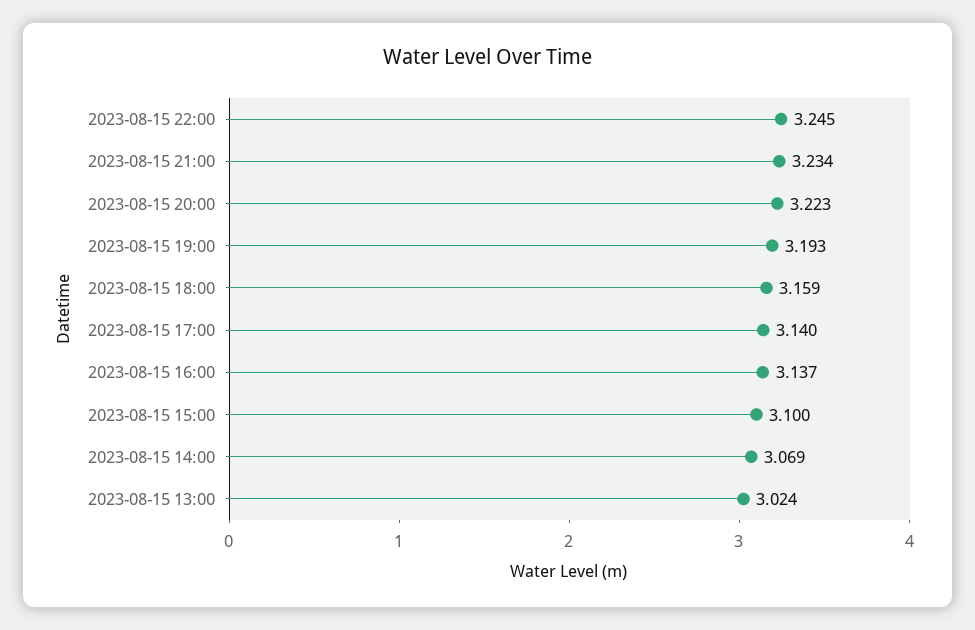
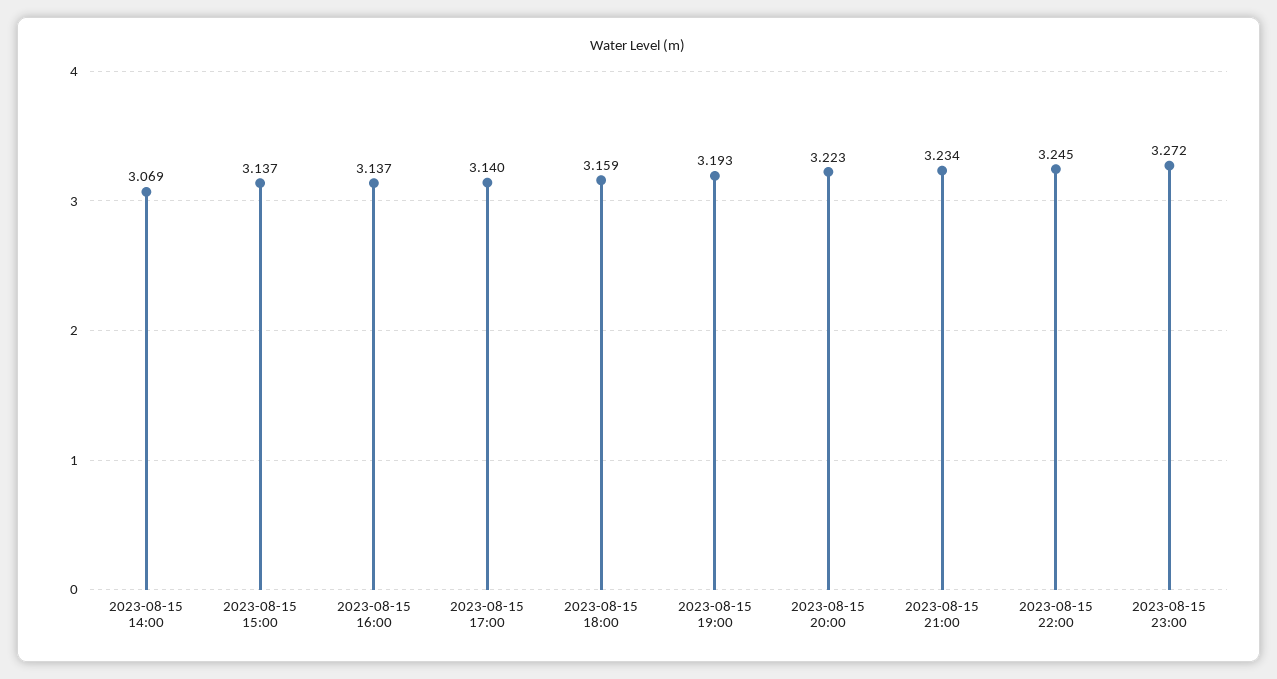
2023-08-15 15:00: 3.1 -> 3.137
2023-08-15 13:00: 3.024 -> none
2023-08-15 23:00: none -> 3.272

